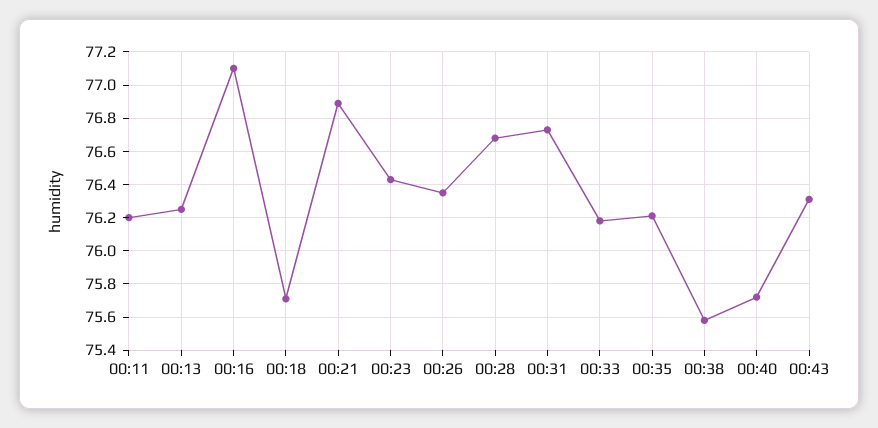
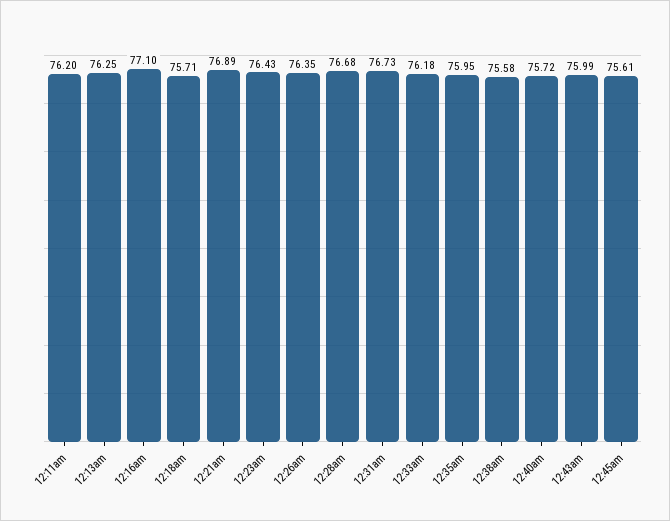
00:35: 76.2 -> 75.95
00:43: 76.3 -> 75.99
12:45am: none -> 75.61

